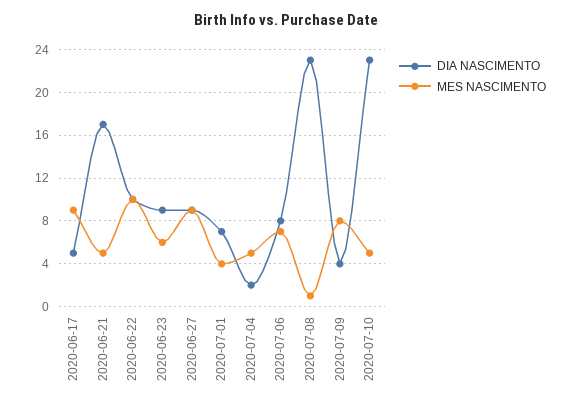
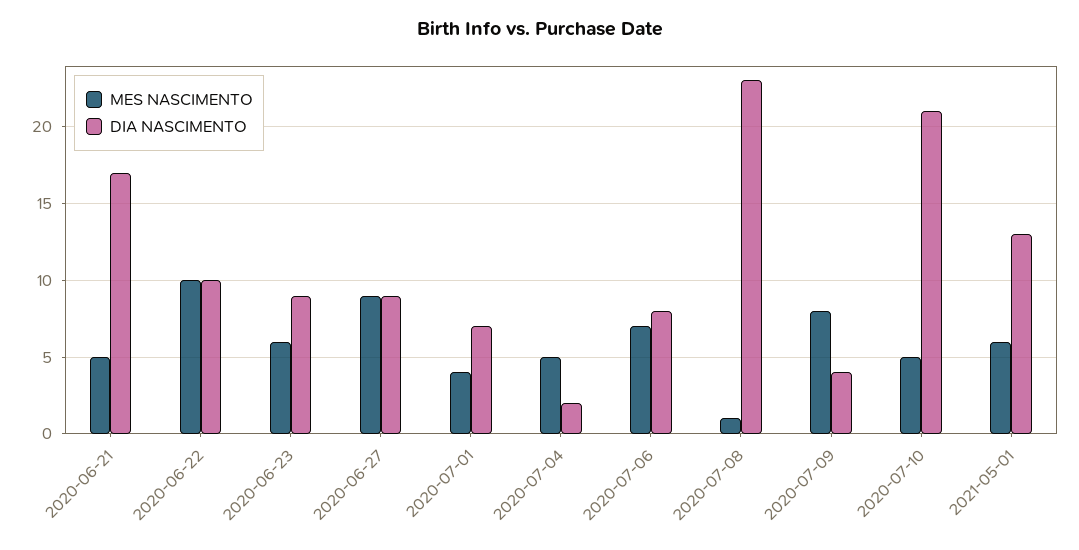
DIA NASCIMENTO, 2020-06-17: 5 -> none
MES NASCIMENTO, 2020-06-17: 9 -> none
DIA NASCIMENTO, 2020-07-10: 23 -> 21
MES NASCIMENTO, 2021-05-01: none -> 6
DIA NASCIMENTO, 2021-05-01: none -> 13

